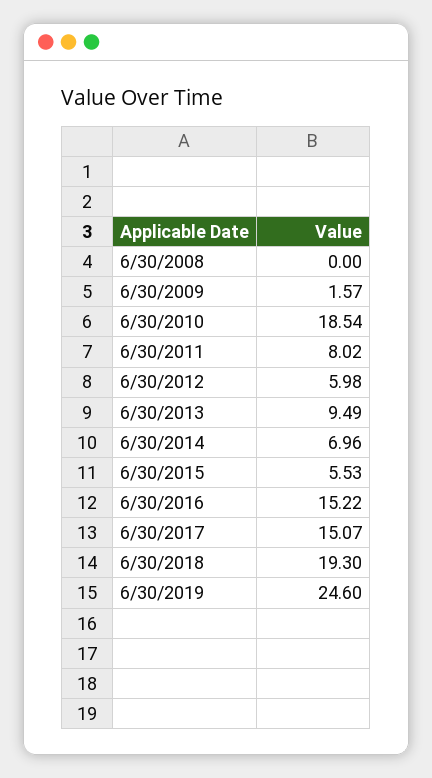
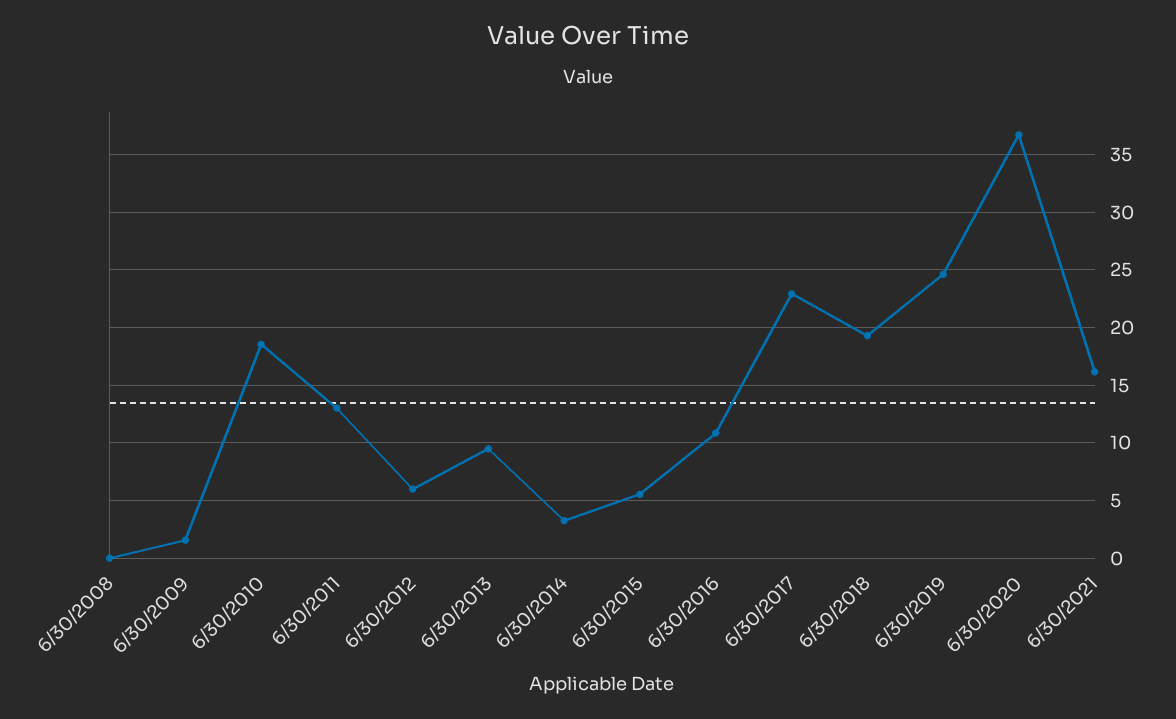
6/30/2011: 8.02 -> 13
6/30/2014: 6.96 -> 3
6/30/2016: 15.22 -> 11
6/30/2017: 15.07 -> 23
6/30/2020: none -> 37
6/30/2021: none -> 16

